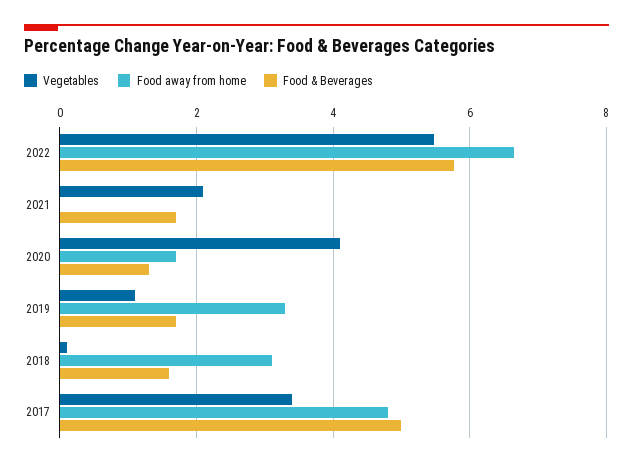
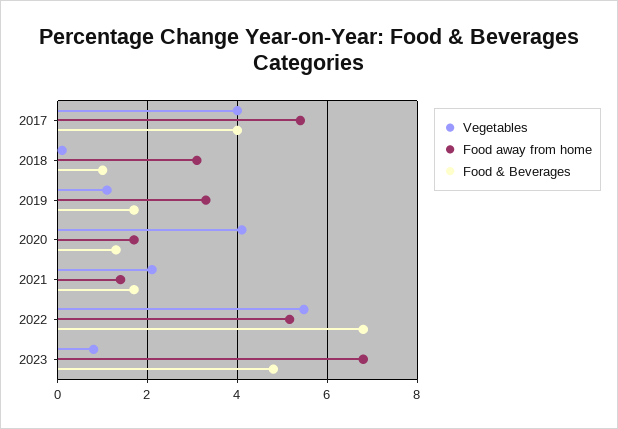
Food away from home, 2022: 6.6 -> 5.2
Food & Beverages, 2022: 5.8 -> 6.8
Food away from home, 2021: 0 -> 1.4
Food & Beverages, 2018: 1.6 -> 1
Vegetables, 2017: 3.4 -> 4
Food away from home, 2017: 4.8 -> 5.4
Food & Beverages, 2017: 5 -> 4
Vegetables, 2023: none -> 0.8
Food away from home, 2023: none -> 6.8
Food & Beverages, 2023: none -> 4.8

